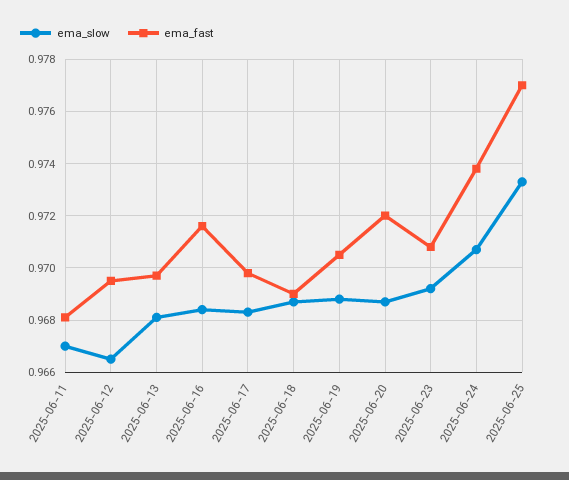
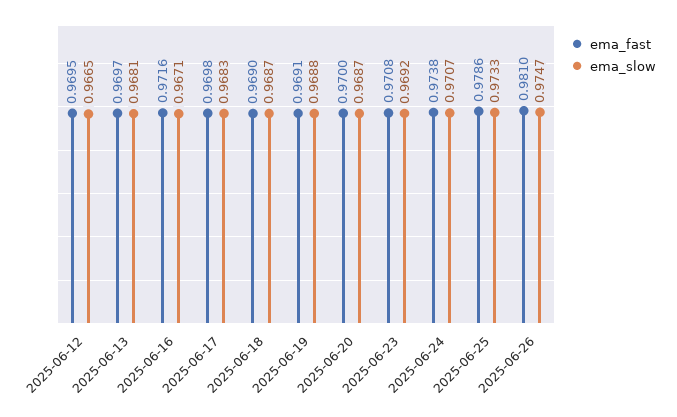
ema_slow, 2025-06-11: 0.967 -> none
ema_fast, 2025-06-11: 0.968 -> none
ema_slow, 2025-06-16: 0.9685 -> 0.9671
ema_fast, 2025-06-19: 0.9705 -> 0.9691
ema_fast, 2025-06-20: 0.972 -> 0.97
ema_fast, 2025-06-25: 0.977 -> 0.9786
ema_fast, 2025-06-26: none -> 0.981
ema_slow, 2025-06-26: none -> 0.9747

